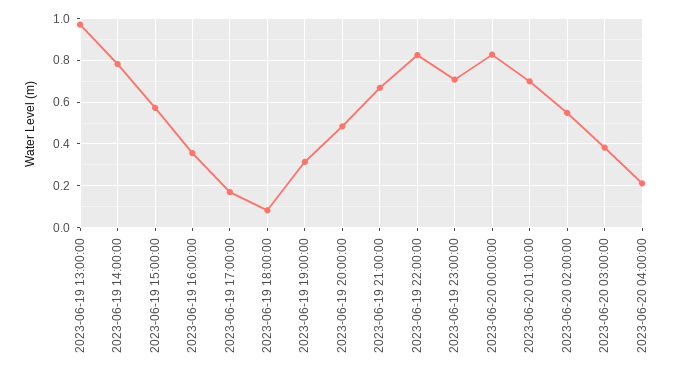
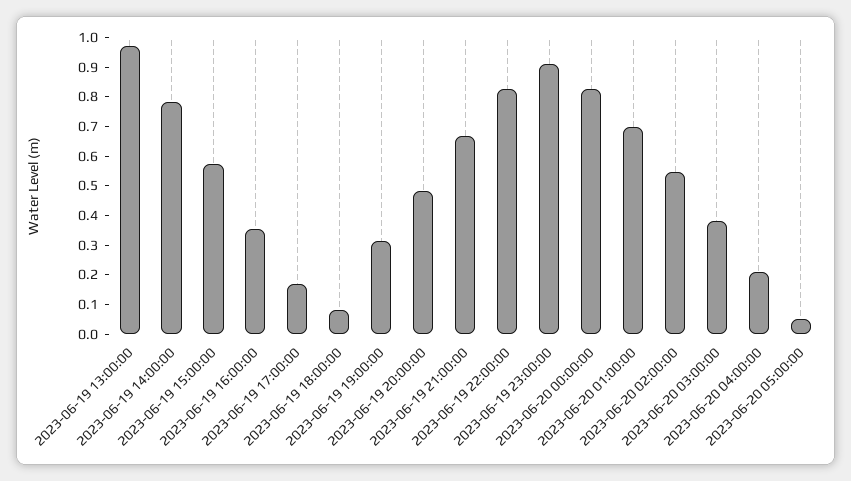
2023-06-19 23:00:00: 0.7 -> 0.9
2023-06-20 05:00:00: none -> 0.05

